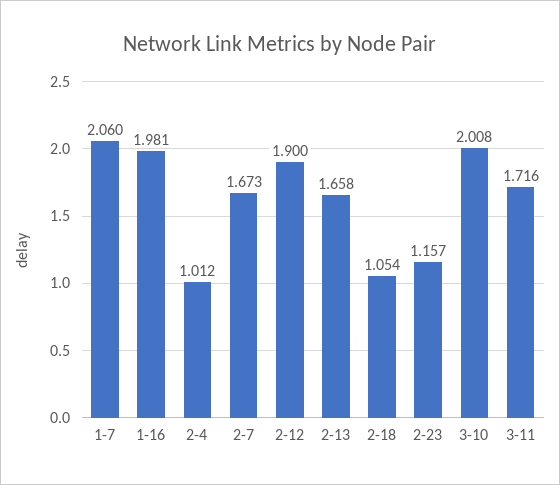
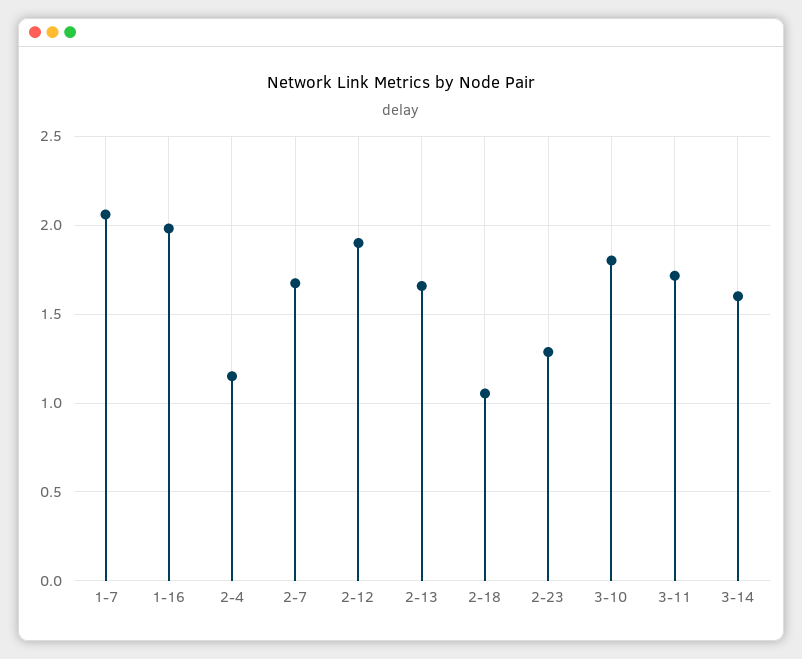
2-4: 1.012 -> 1.15
2-23: 1.157 -> 1.3
3-10: 2.008 -> 1.8
3-14: none -> 1.6

